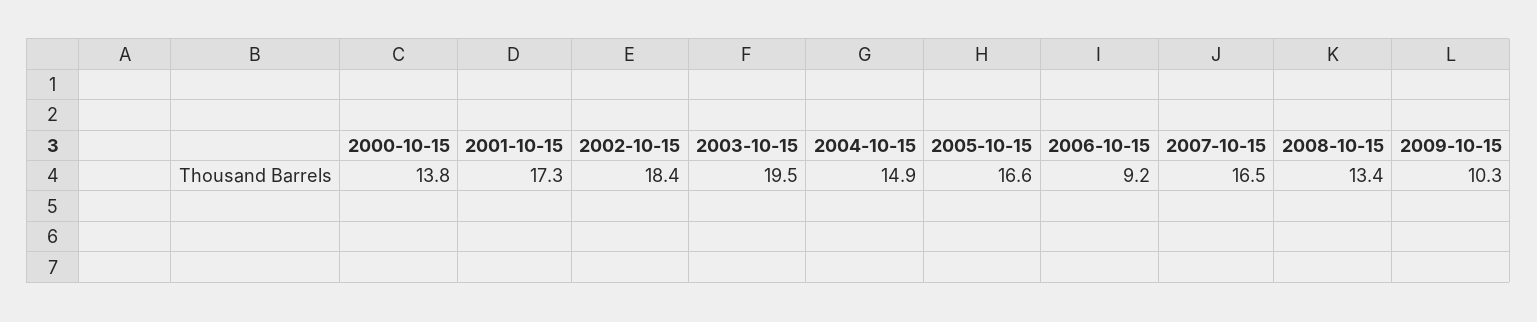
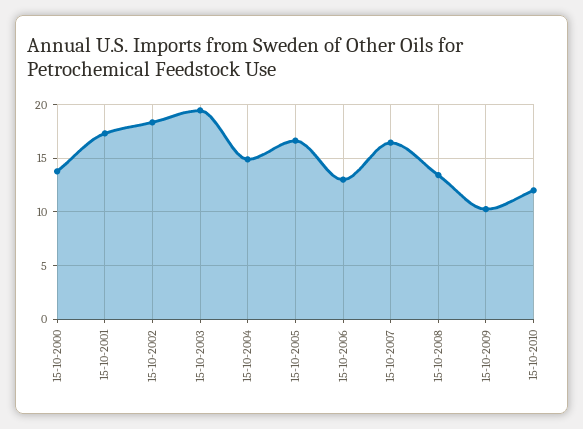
2006-10-15: 9.2 -> 13
15-10-2010: none -> 12

